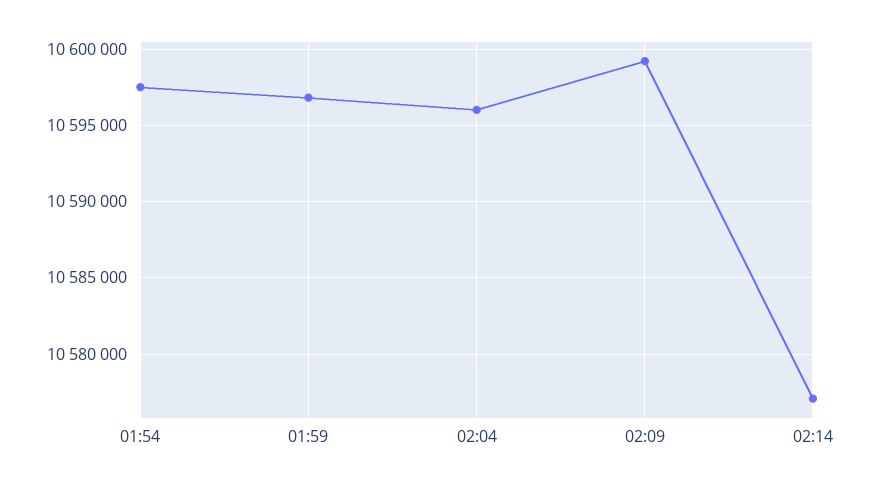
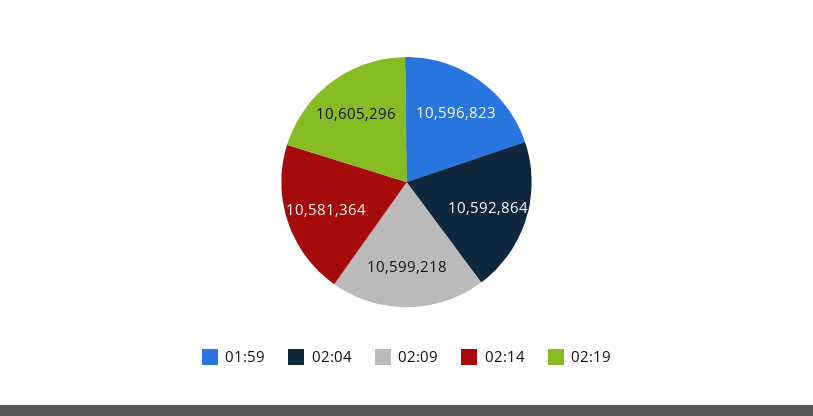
01:54: 10597500 -> none
02:04: 10596000 -> 10592864
02:14: 10577000 -> 10581364
02:19: none -> 10605296

